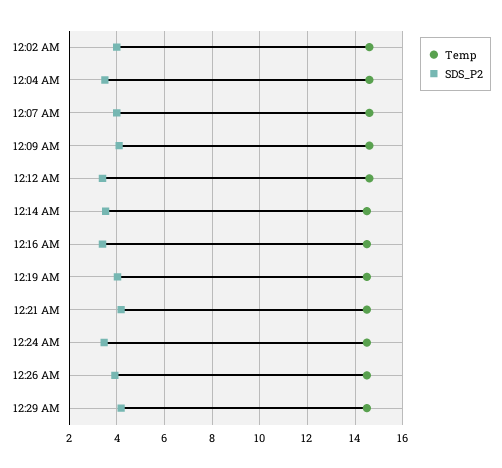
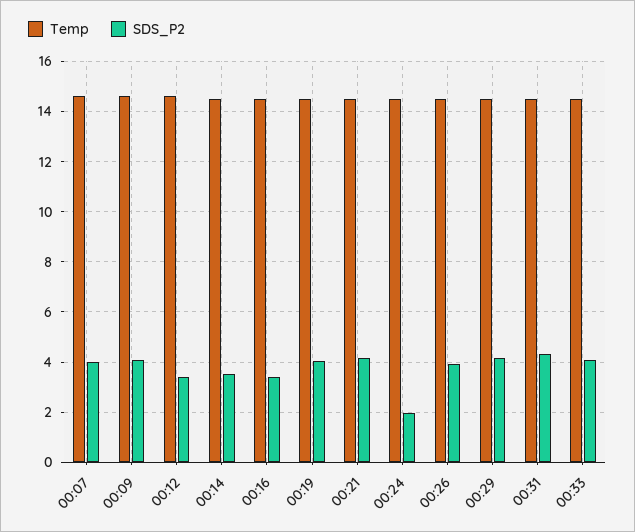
Temp, 12:02 AM: 14.5 -> none
SDS_P2, 12:02 AM: 4 -> none
Temp, 12:04 AM: 14.5 -> none
SDS_P2, 12:04 AM: 3.5 -> none
SDS_P2, 12:24 AM: 3.5 -> 2
Temp, 00:31: none -> 14.5
SDS_P2, 00:31: none -> 4.25
Temp, 00:33: none -> 14.5
SDS_P2, 00:33: none -> 4

